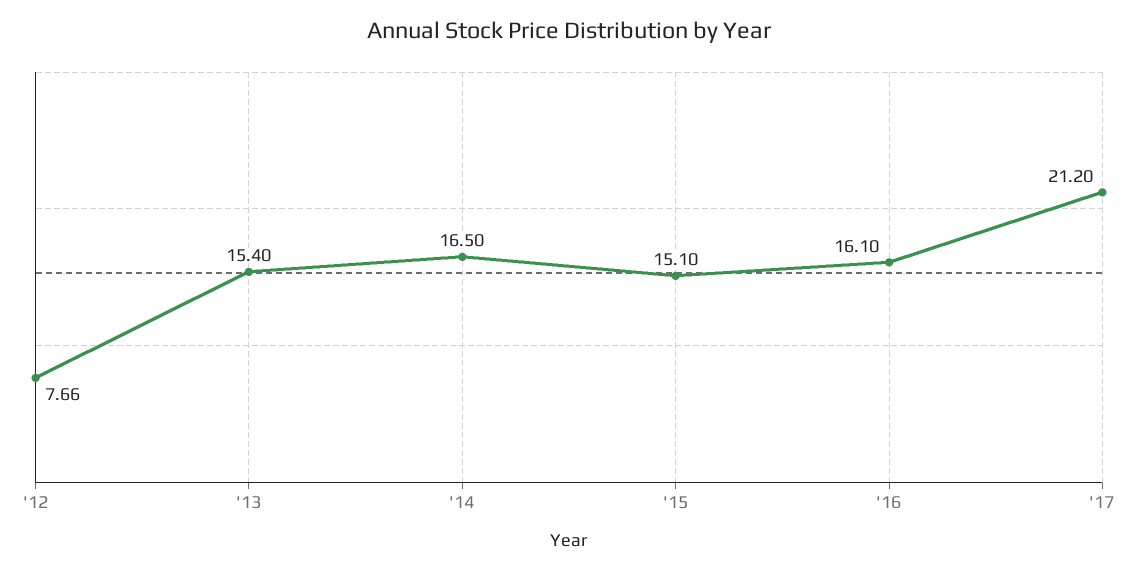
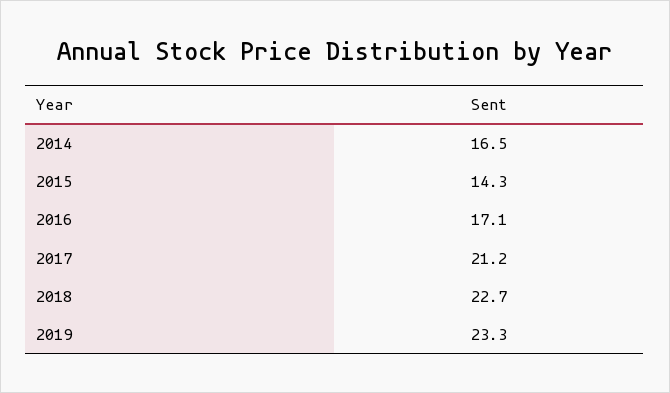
'12: 7.66 -> none
'13: 15.4 -> none
'15: 15.1 -> 14.3
'16: 16.1 -> 17.1
2018: none -> 22.7
2019: none -> 23.3

